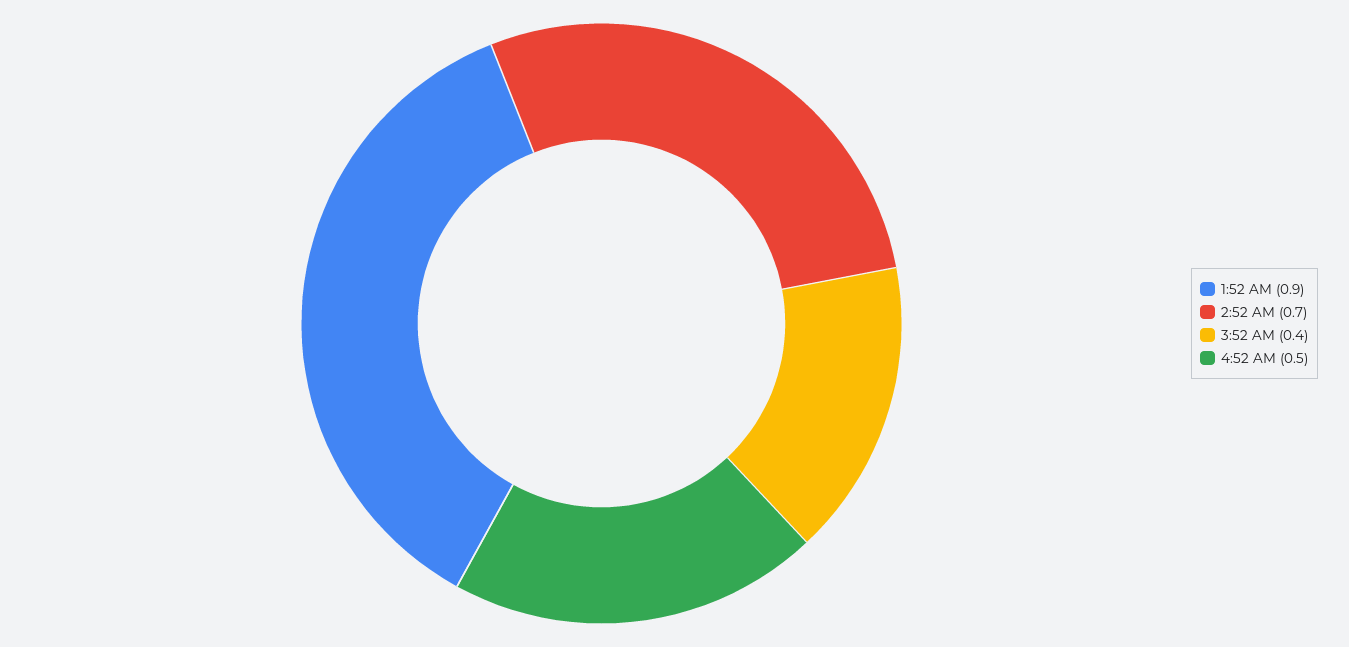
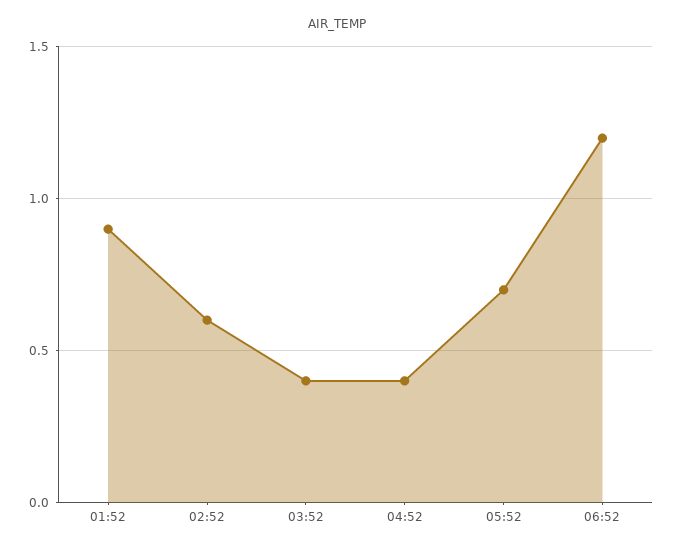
2:52 AM: 0.7 -> 0.6
4:52 AM: 0.5 -> 0.4
05:52: none -> 0.7
06:52: none -> 1.2

